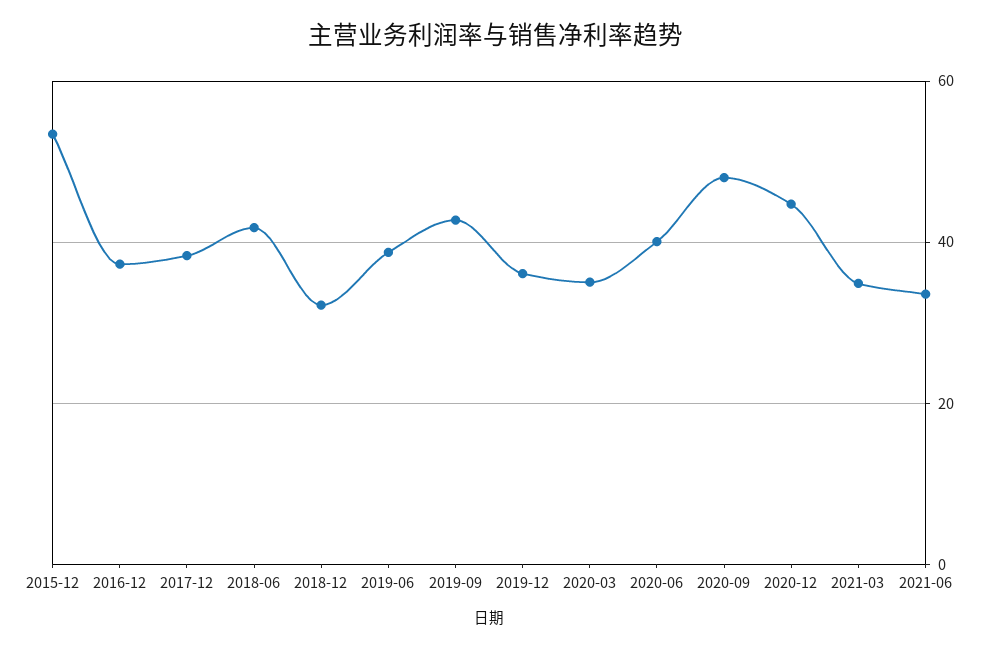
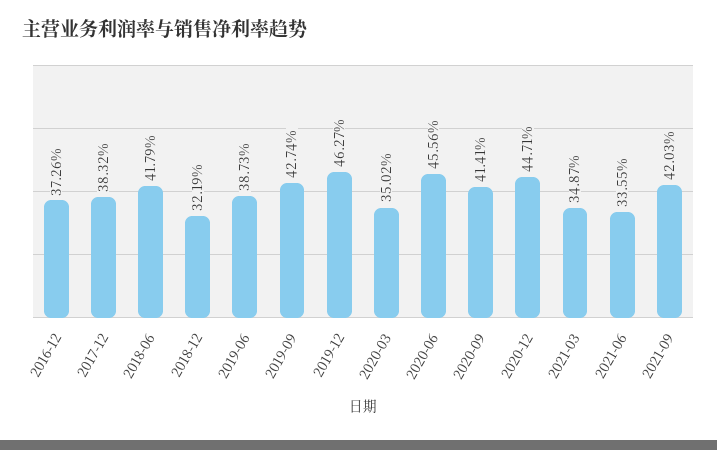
2015-12: 54 -> none
2019-12: 36 -> 46.27
2020-06: 40 -> 45.56
2020-09: 48 -> 41.41
2021-09: none -> 42.03

